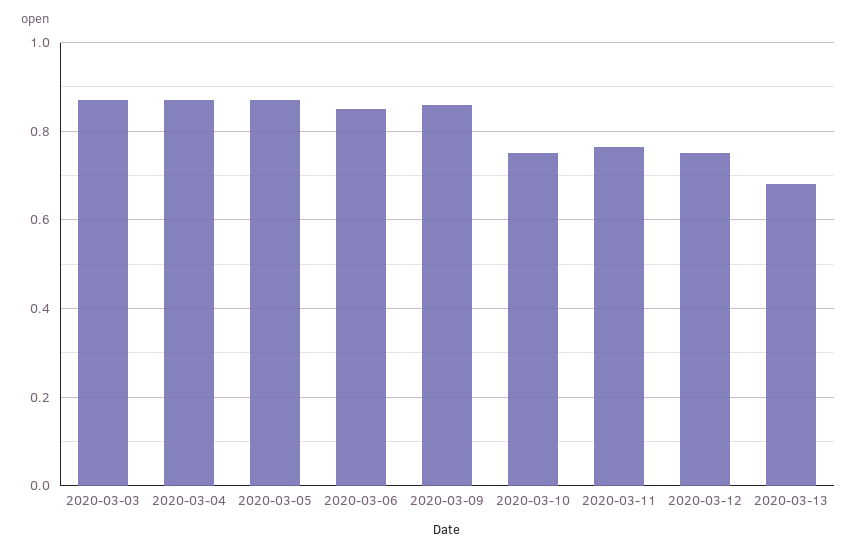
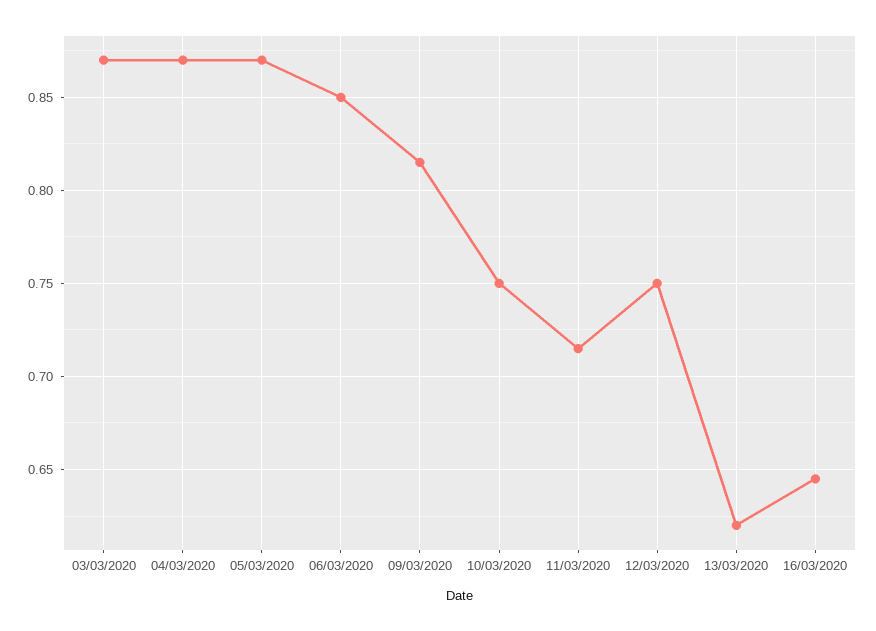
2020-03-09: 0.86 -> 0.815
2020-03-11: 0.76 -> 0.715
2020-03-13: 0.68 -> 0.62
16/03/2020: none -> 0.645

